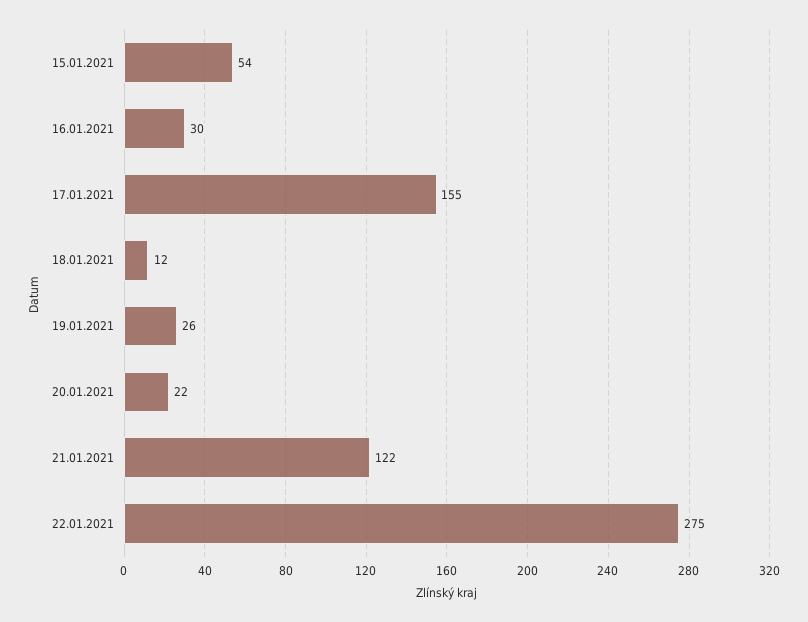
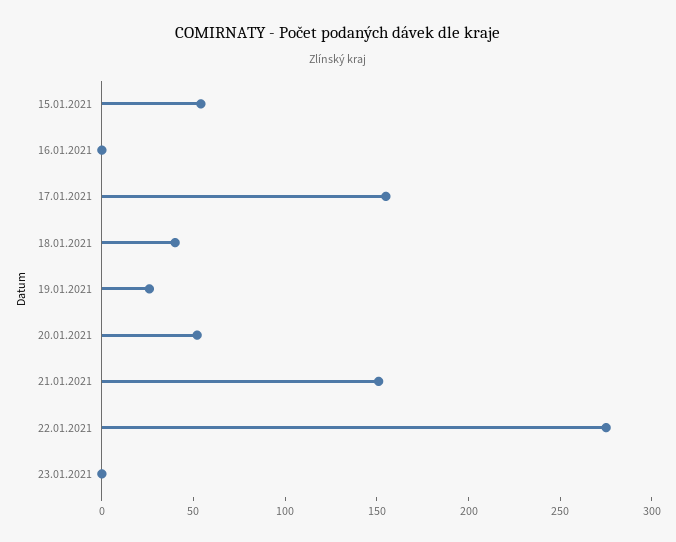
16.01.2021: 30 -> 0
18.01.2021: 12 -> 40
20.01.2021: 22 -> 50
21.01.2021: 122 -> 150
23.01.2021: none -> 0

